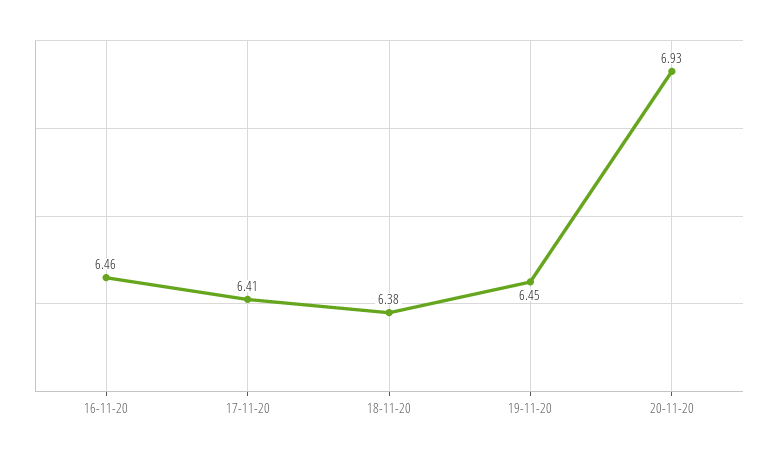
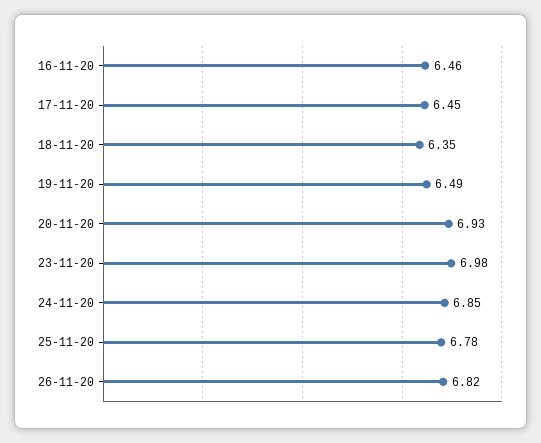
17-11-20: 6.41 -> 6.45
18-11-20: 6.38 -> 6.35
19-11-20: 6.45 -> 6.49
23-11-20: none -> 6.98
24-11-20: none -> 6.85
25-11-20: none -> 6.78
26-11-20: none -> 6.82

